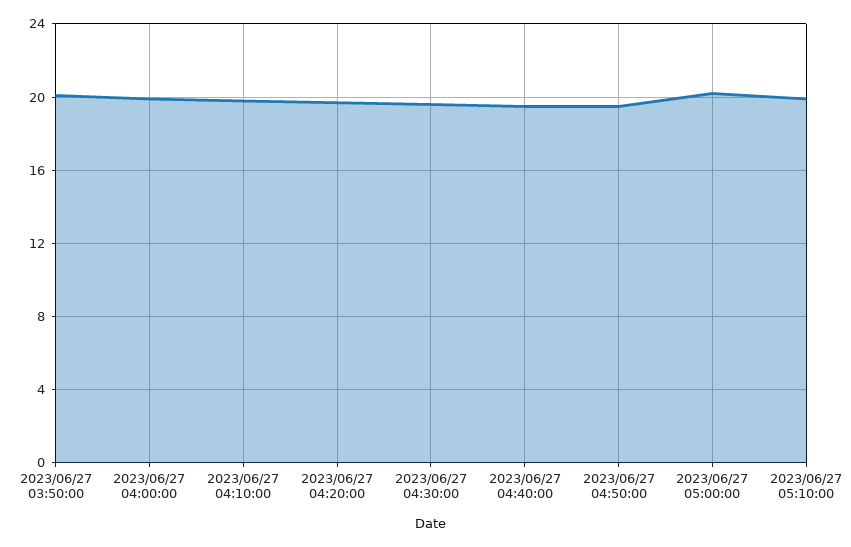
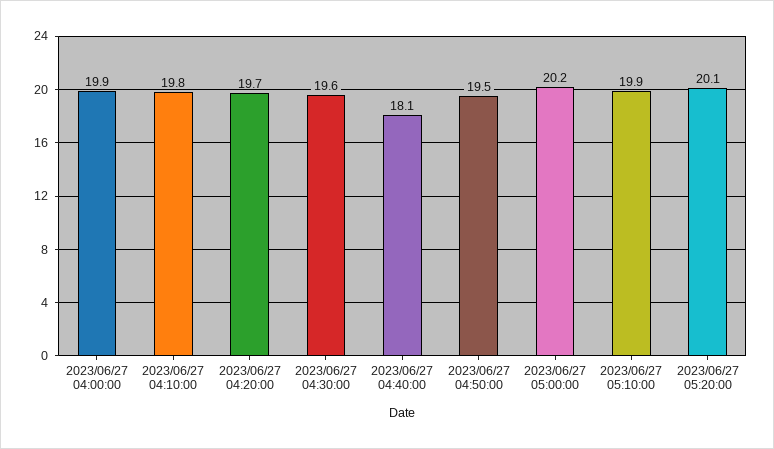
2023/06/27 03:50:00: 20 -> none
2023/06/27 04:40:00: 19.5 -> 18.1
2023/06/27 05:20:00: none -> 20.1

